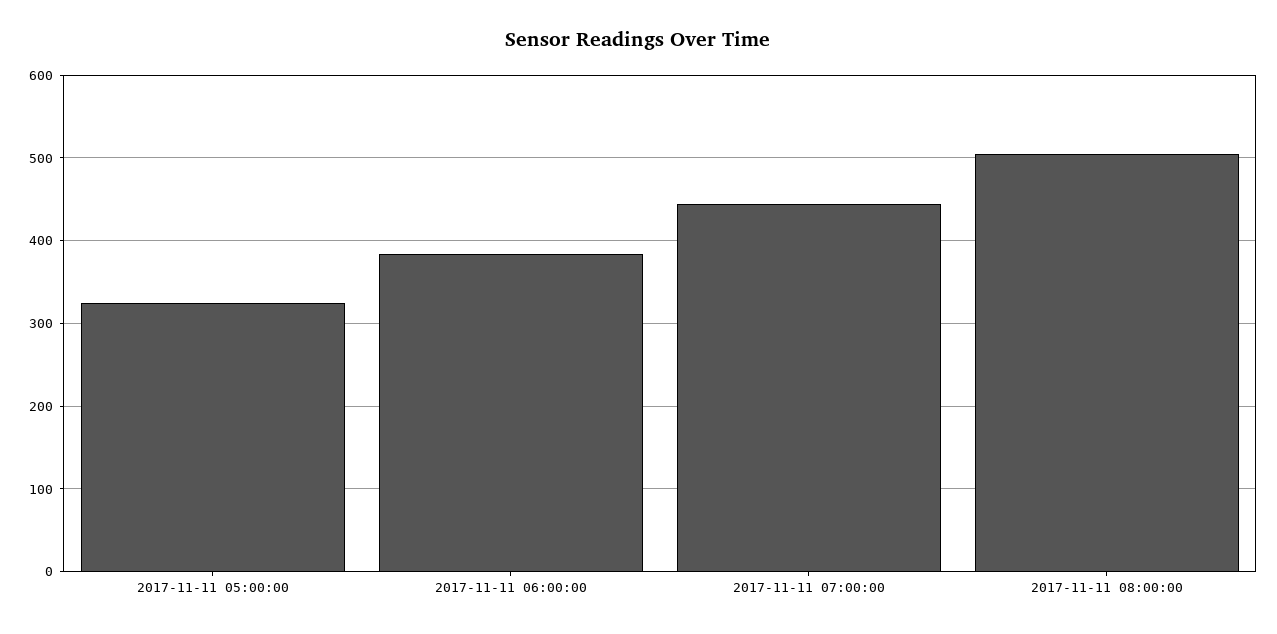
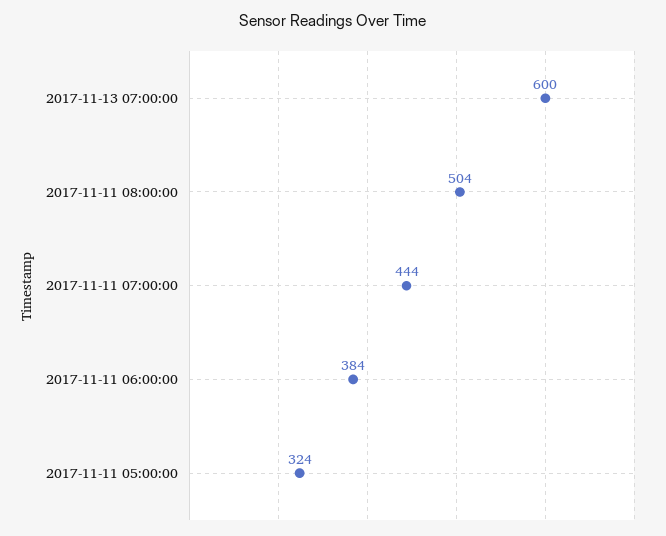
2017-11-13 07:00:00: none -> 600

